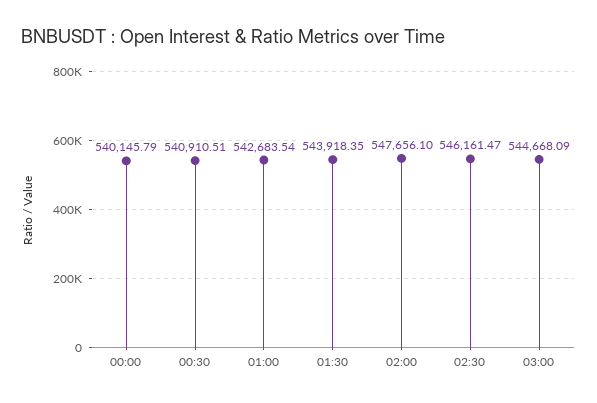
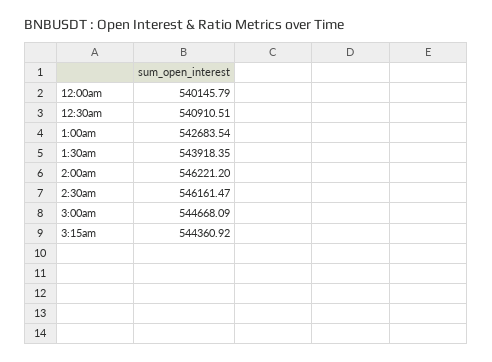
02:00: 547656.1 -> 546221.2
3:15am: none -> 544360.92

